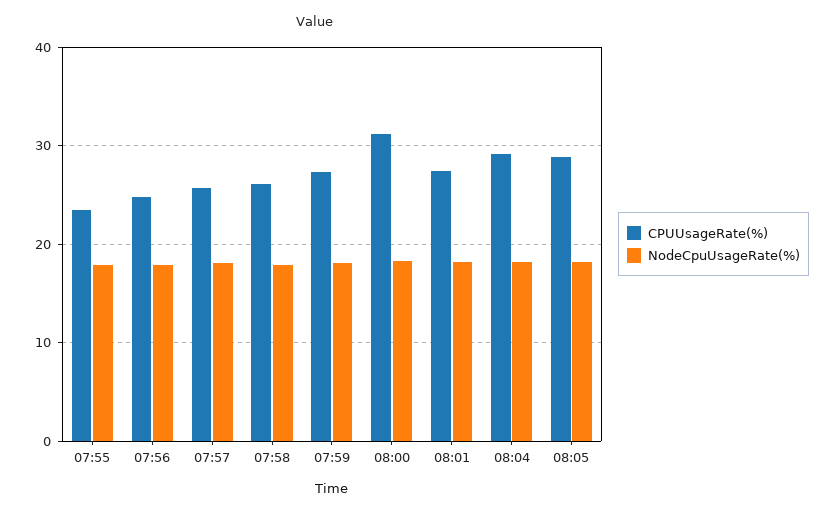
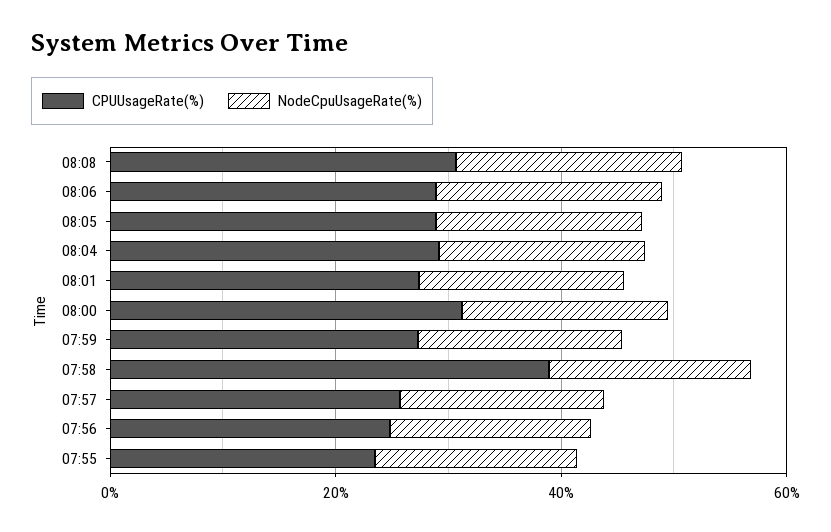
CPUUsageRate(%), 07:58: 26 -> 40
CPUUsageRate(%), 08:08: none -> 30
NodeCpuUsageRate(%), 08:08: none -> 20
CPUUsageRate(%), 08:06: none -> 30
NodeCpuUsageRate(%), 08:06: none -> 20

